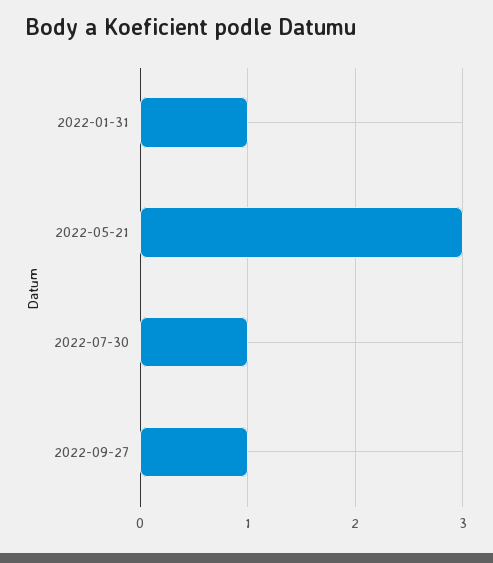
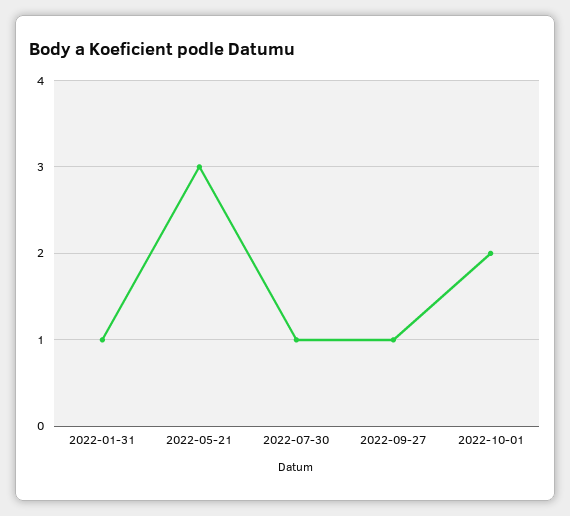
2022-10-01: none -> 2

